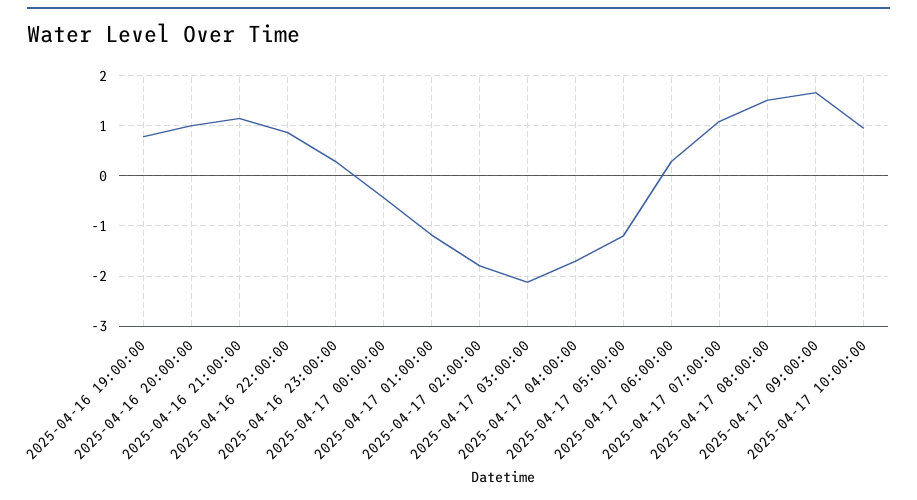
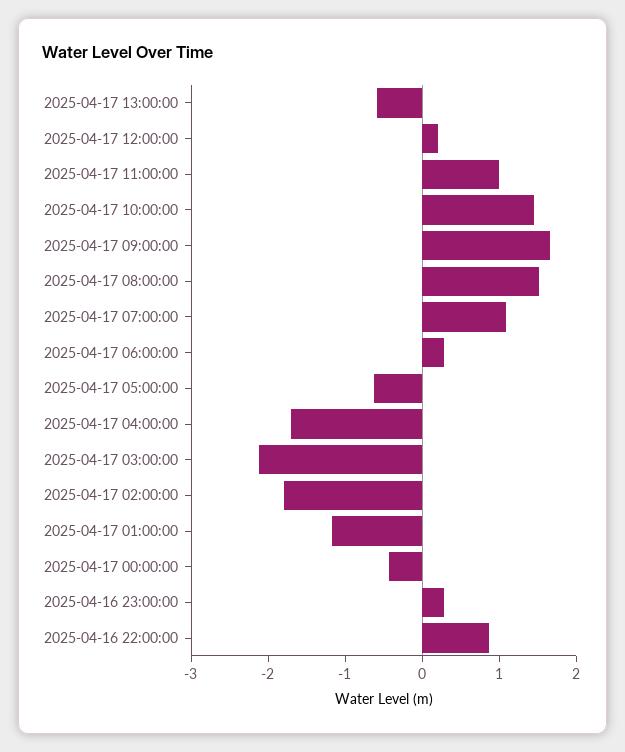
2025-04-16 19:00:00: 0.8 -> none
2025-04-16 20:00:00: 1 -> none
2025-04-16 21:00:00: 1.2 -> none
2025-04-17 05:00:00: -1.2 -> -0.6
2025-04-17 10:00:00: 1 -> 1.4
2025-04-17 13:00:00: none -> -0.6
2025-04-17 12:00:00: none -> 0.2
2025-04-17 11:00:00: none -> 1

